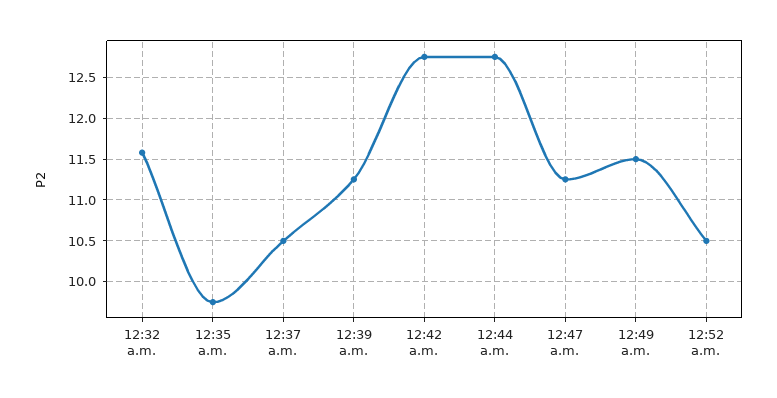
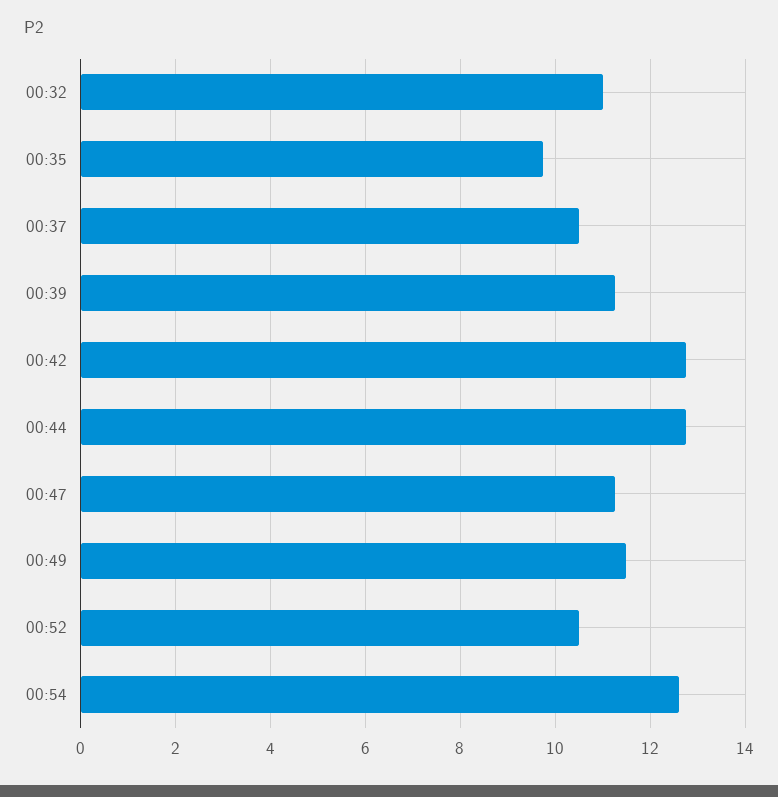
12:32 a.m.: 11.6 -> 11
00:54: none -> 12.6

